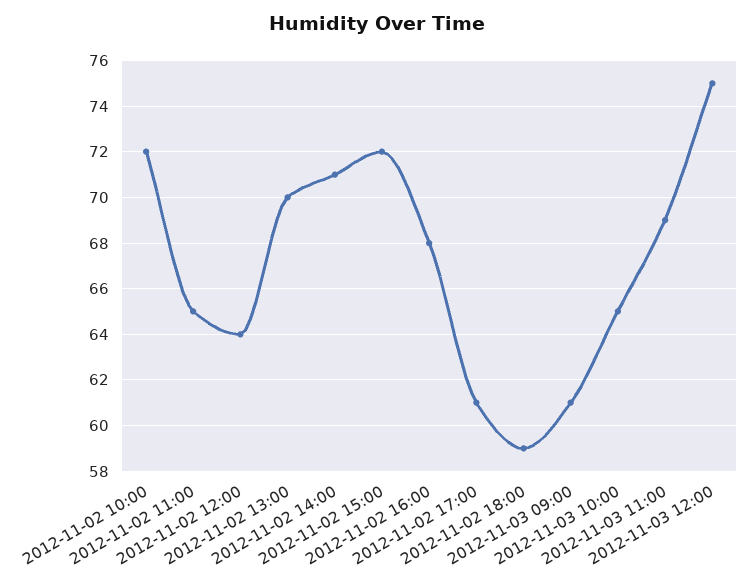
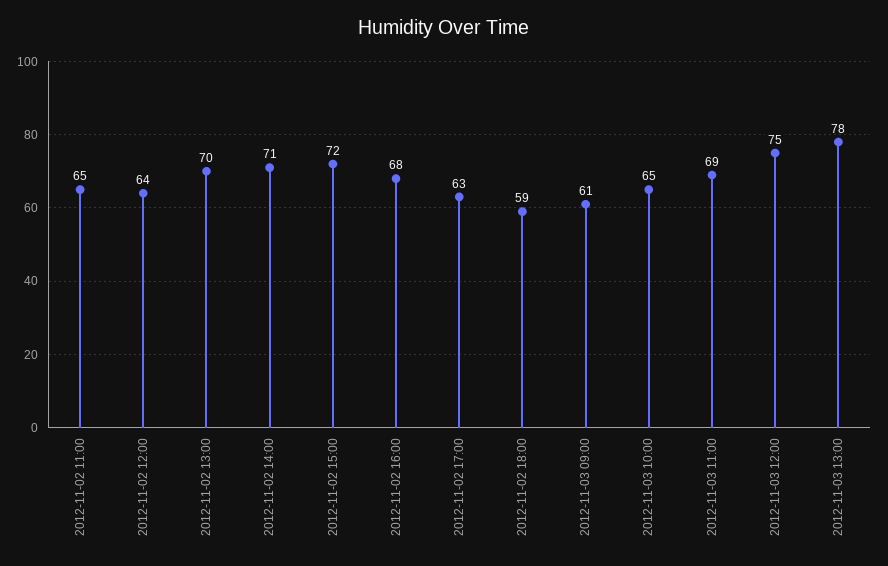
2012-11-02 10:00: 72 -> none
2012-11-02 17:00: 61 -> 63
2012-11-03 13:00: none -> 78

